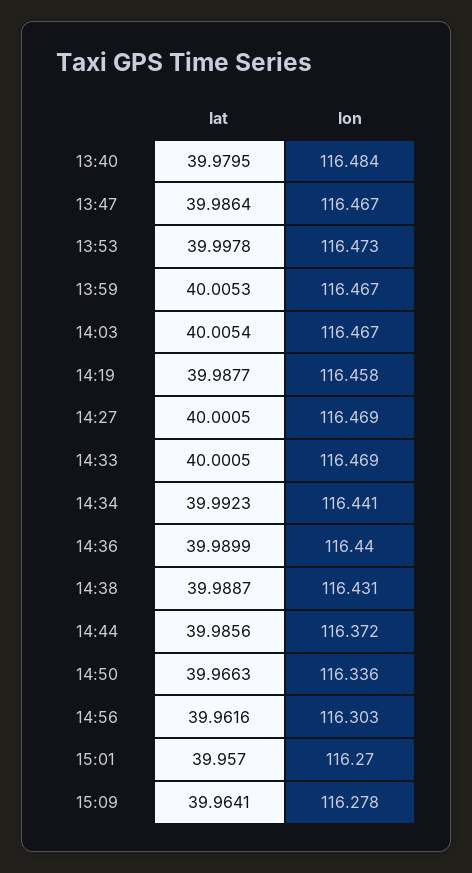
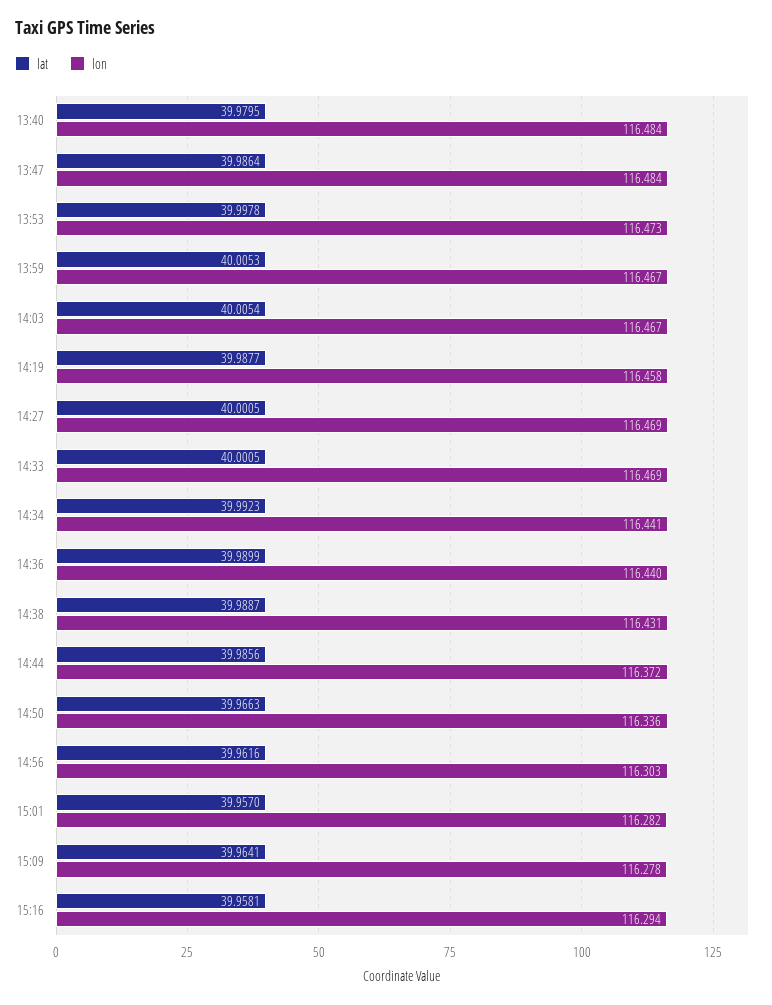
lon, 13:47: 116.467 -> 116.484
lon, 15:01: 116.27 -> 116.282
lat, 15:16: none -> 39.9581
lon, 15:16: none -> 116.294

